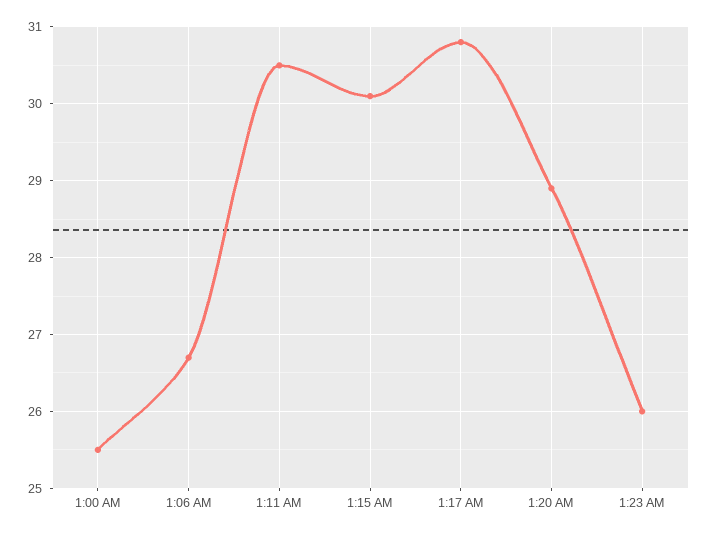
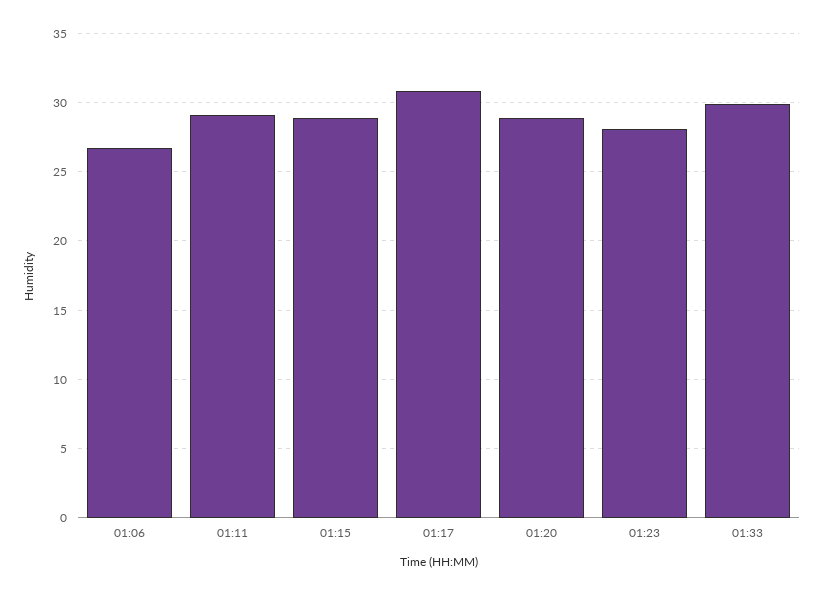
1:00 AM: 25.5 -> none
1:11 AM: 30.5 -> 29
1:15 AM: 30.1 -> 29
1:23 AM: 26 -> 28
01:33: none -> 30

